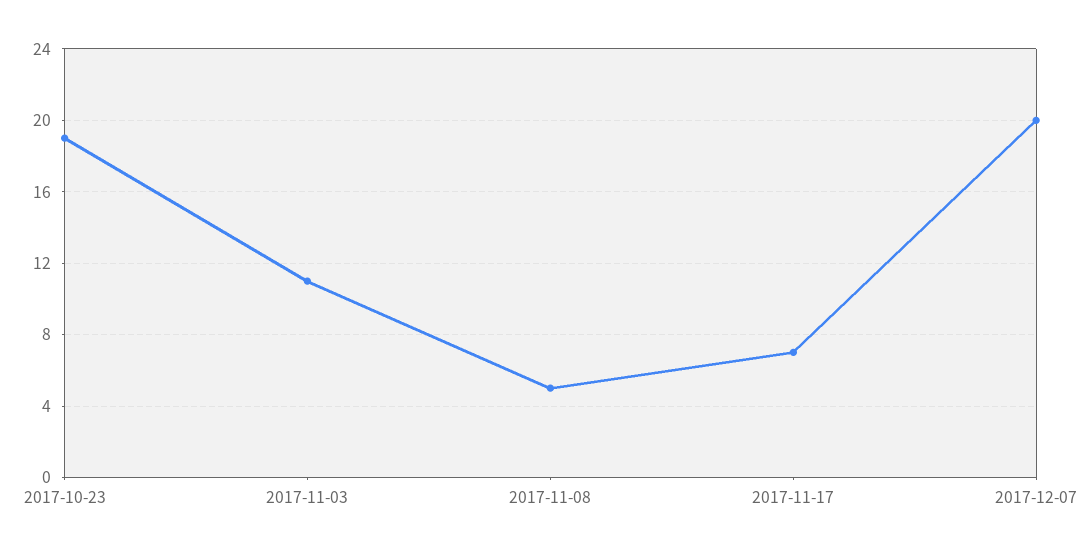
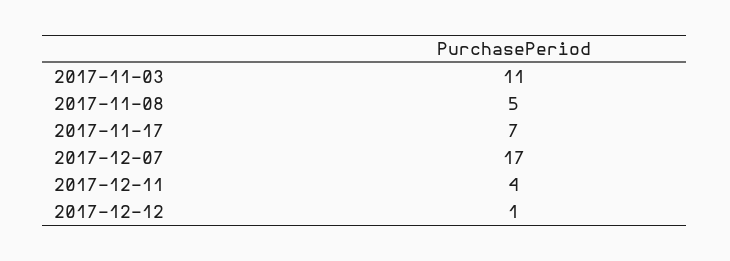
2017-10-23: 19 -> none
2017-12-07: 20 -> 17
2017-12-11: none -> 4
2017-12-12: none -> 1

